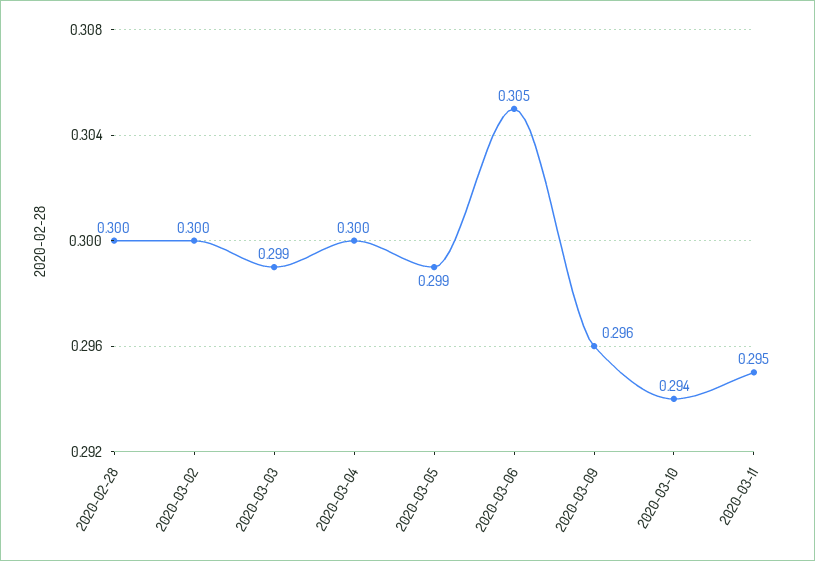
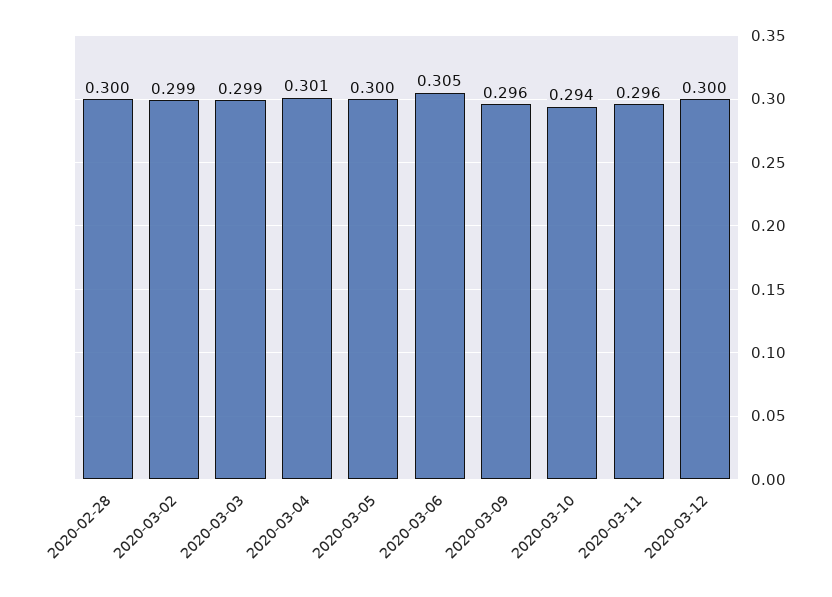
2020-03-02: 0.3 -> 0.299
2020-03-04: 0.3 -> 0.301
2020-03-05: 0.299 -> 0.3
2020-03-11: 0.295 -> 0.296
2020-03-12: none -> 0.3

